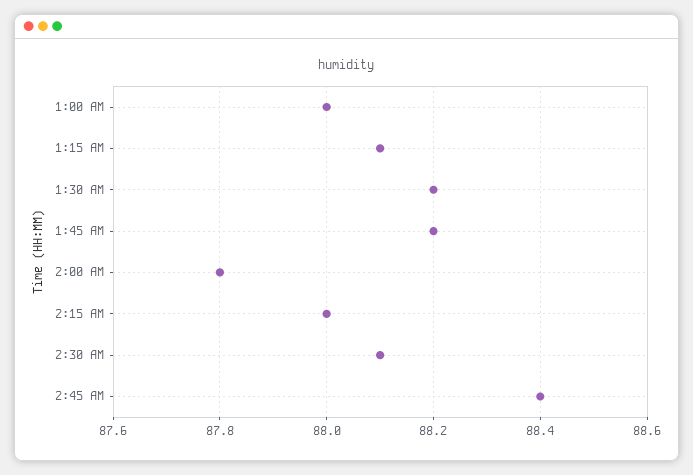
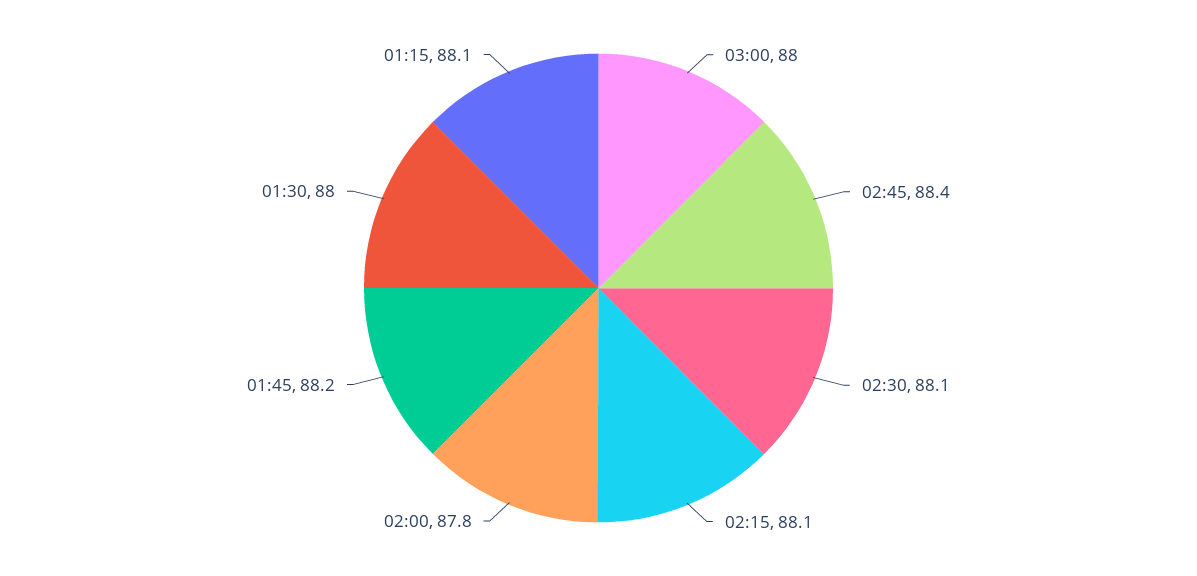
1:00 AM: 88 -> none
1:30 AM: 88.2 -> 88
2:15 AM: 88 -> 88.1
03:00: none -> 88

